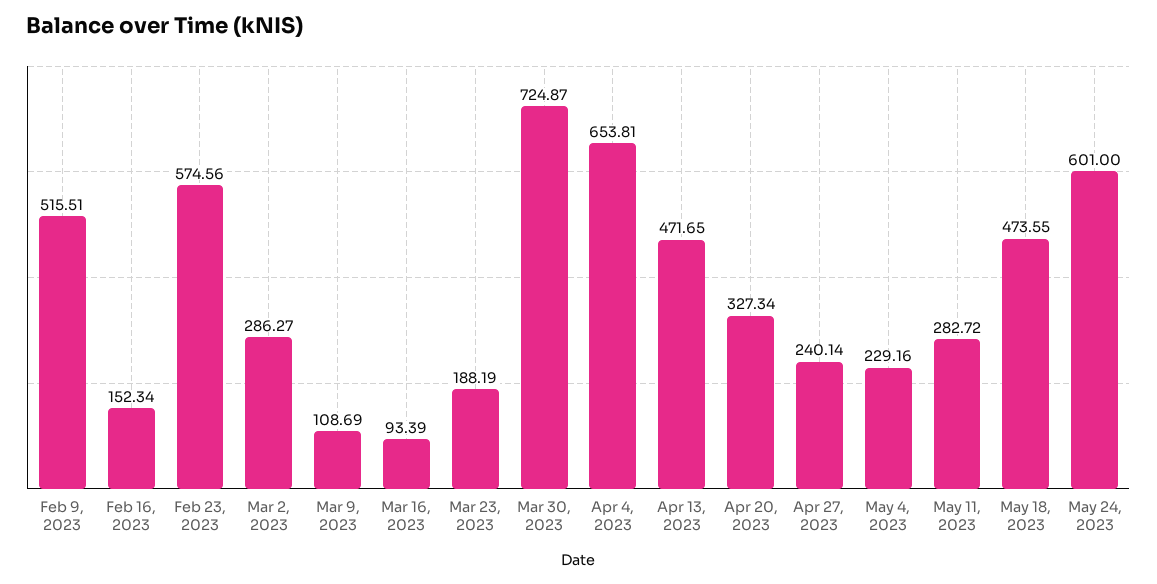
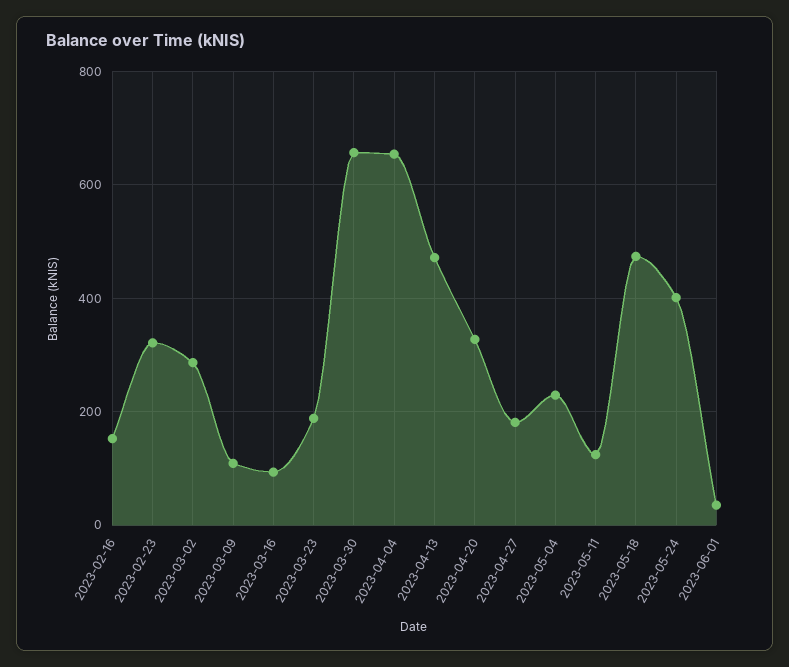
Feb 9, 2023: 515.51 -> none
Feb 23, 2023: 574.56 -> 320
Mar 30, 2023: 724.87 -> 660
Apr 27, 2023: 240.14 -> 180
May 11, 2023: 282.72 -> 120
May 24, 2023: 601 -> 400
2023-06-01: none -> 40

